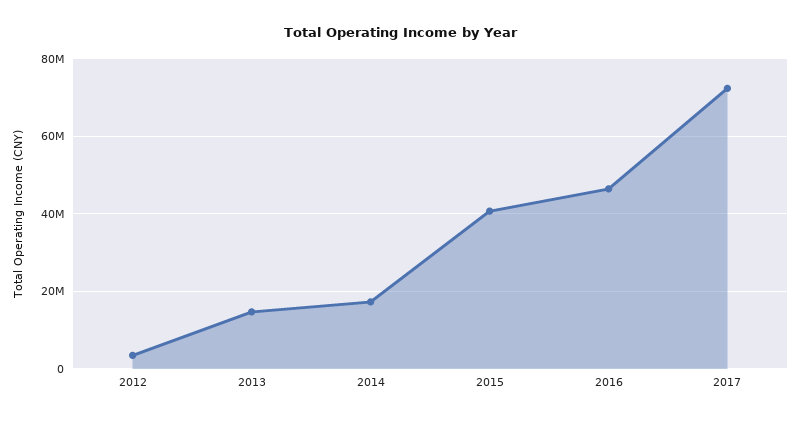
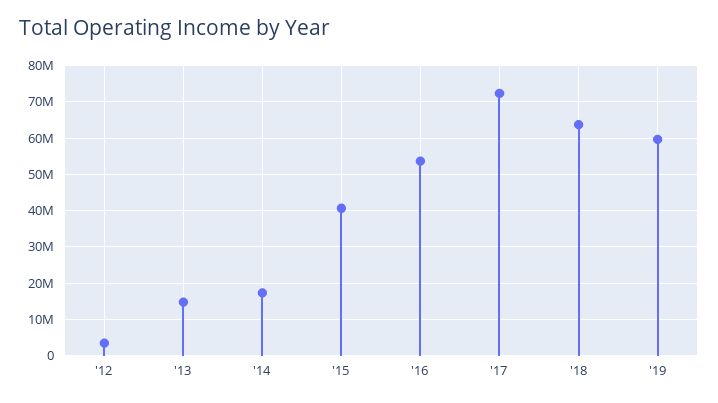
2016: 46000000 -> 54000000
'18: none -> 64000000
'19: none -> 60000000

